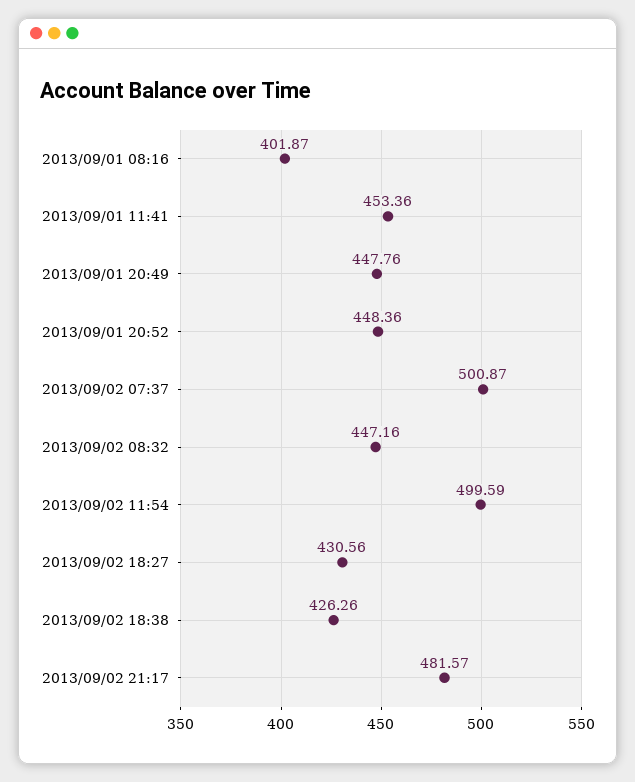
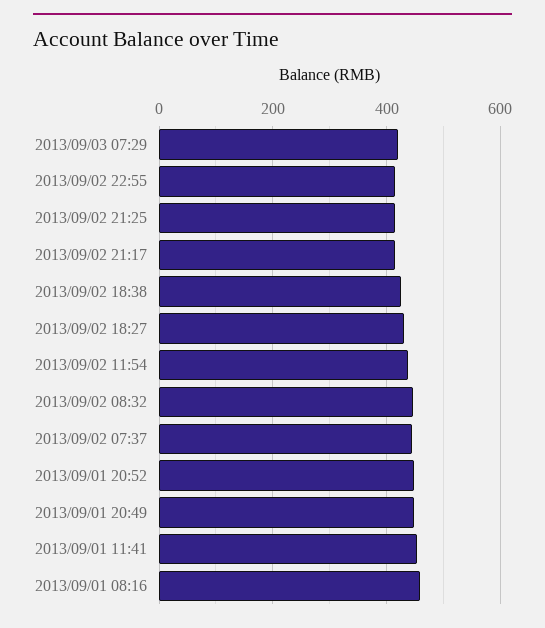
2013/09/01 08:16: 401.87 -> 460
2013/09/02 07:37: 500.87 -> 440
2013/09/02 11:54: 499.59 -> 440
2013/09/02 21:17: 481.57 -> 420
2013/09/03 07:29: none -> 420
2013/09/02 22:55: none -> 420
2013/09/02 21:25: none -> 420

